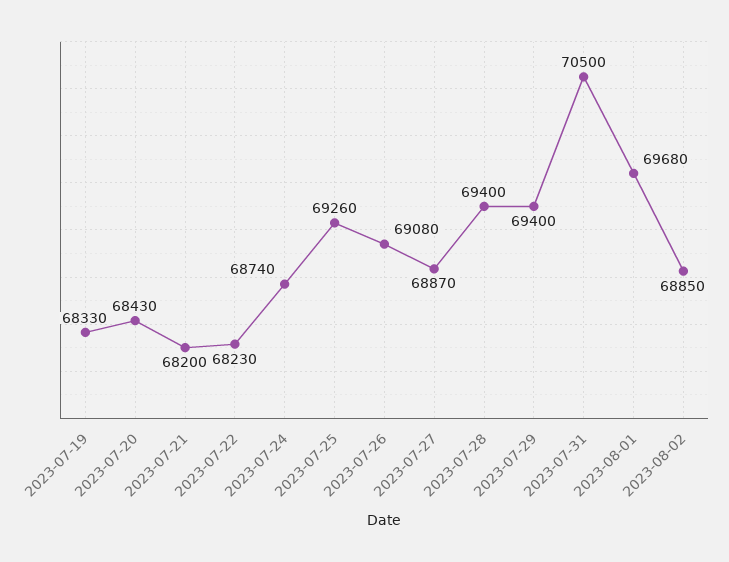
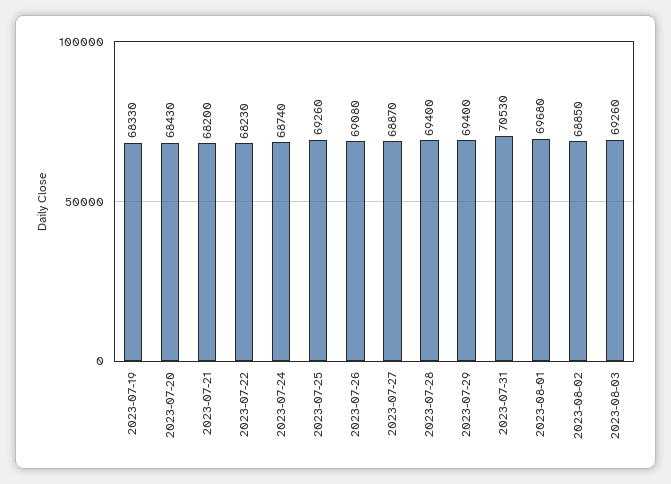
2023-07-31: 70500 -> 70530
2023-08-03: none -> 69260

